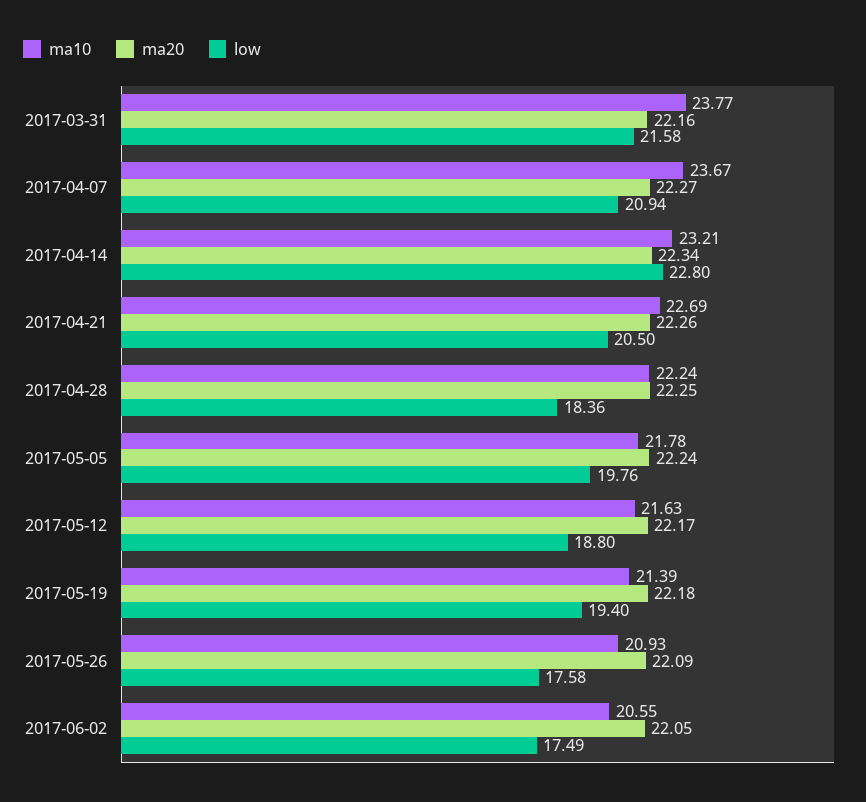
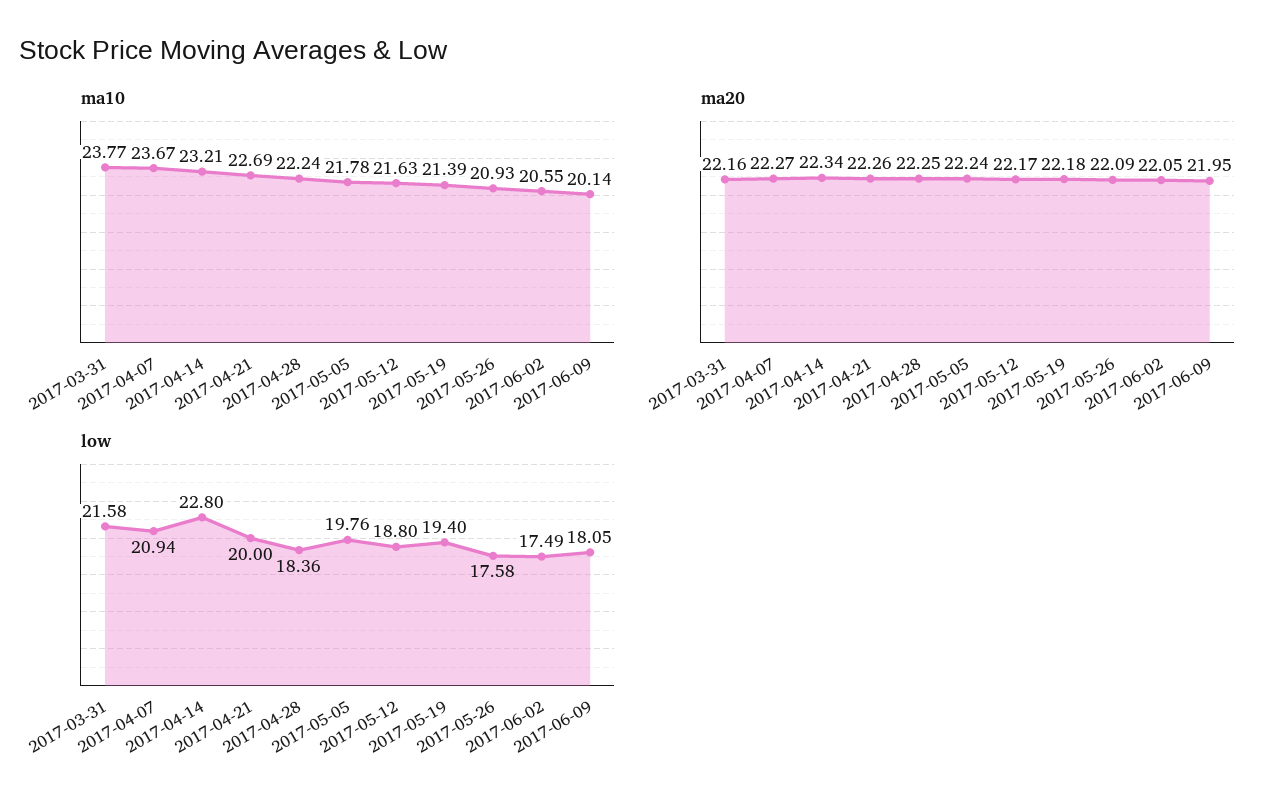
low, 2017-04-21: 20.5 -> 20
ma10, 2017-06-09: none -> 20.14
ma20, 2017-06-09: none -> 21.95
low, 2017-06-09: none -> 18.05

